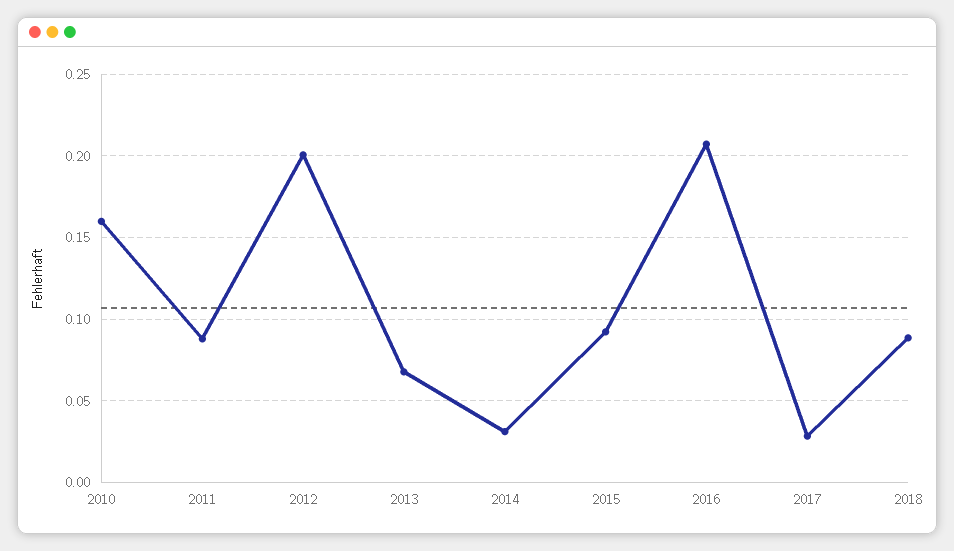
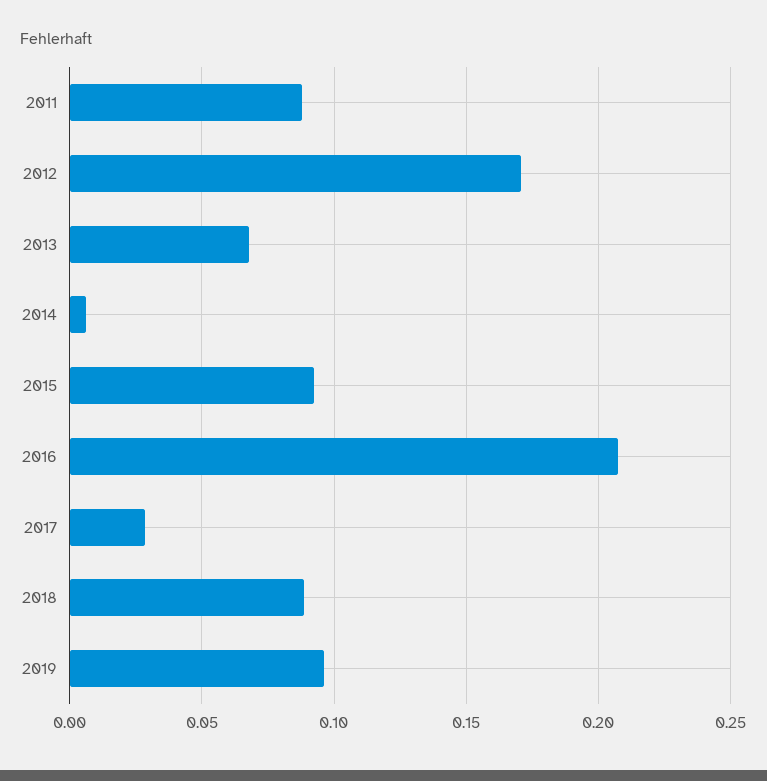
2010: 0.16 -> none
2012: 0.2 -> 0.17
2014: 0.03 -> 0.005
2019: none -> 0.095

